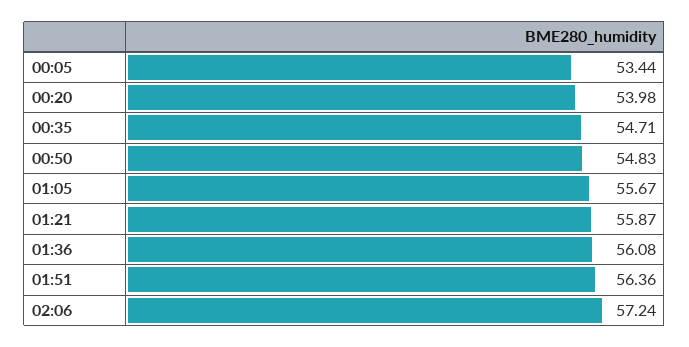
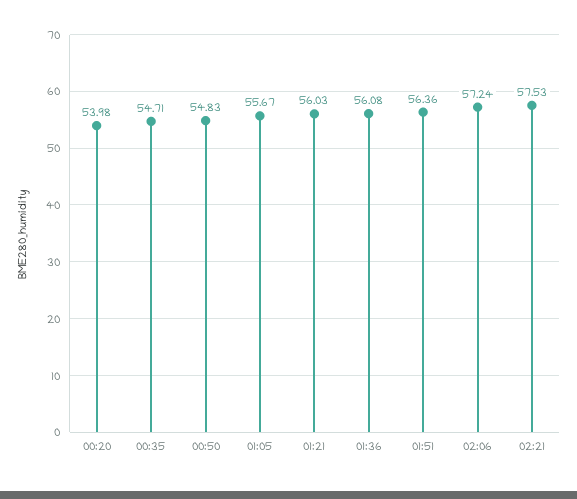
00:05: 53.44 -> none
01:21: 55.87 -> 56.03
02:21: none -> 57.53

